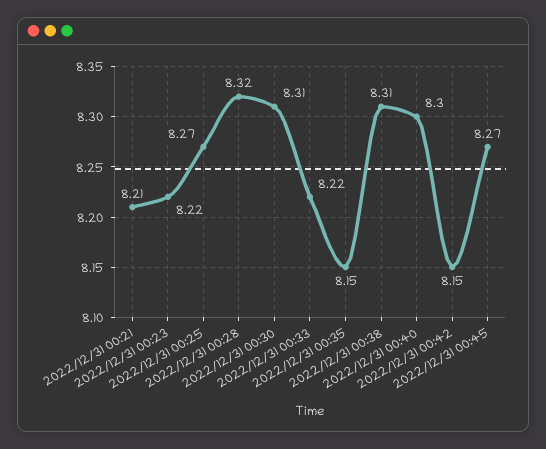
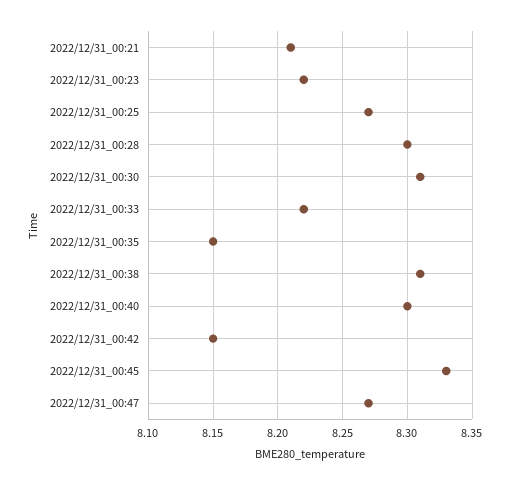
2022/12/31 00:28: 8.32 -> 8.3
2022/12/31 00:45: 8.27 -> 8.33
2022/12/31_00:47: none -> 8.27

